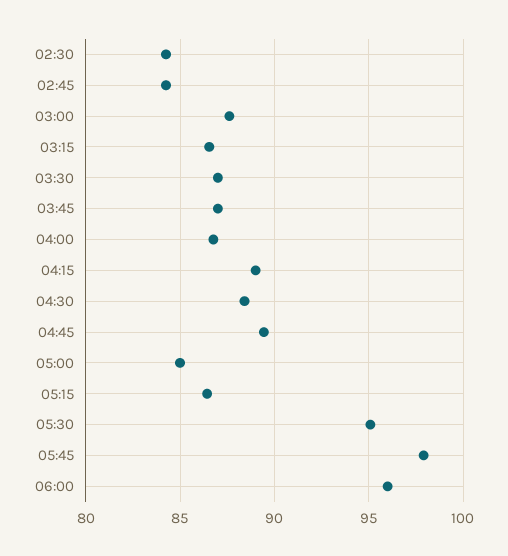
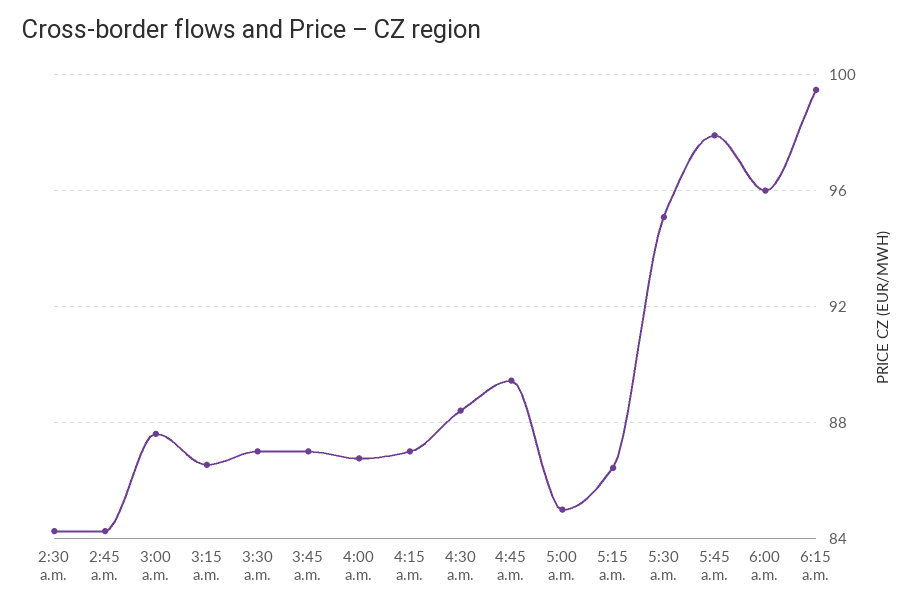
04:15: 89 -> 87
6:15 a.m.: none -> 99.5

